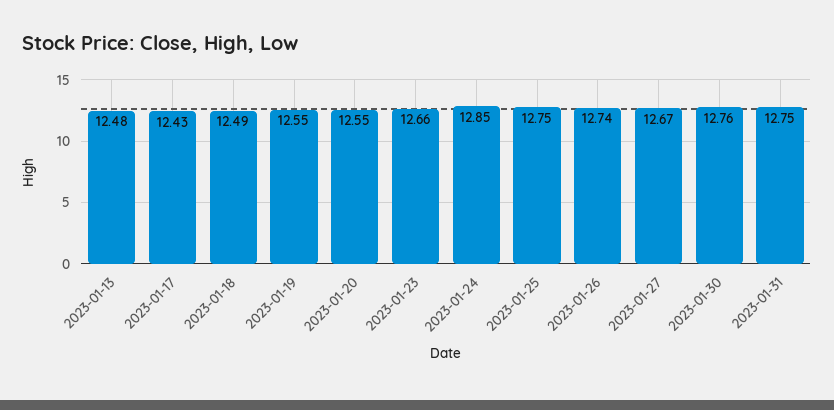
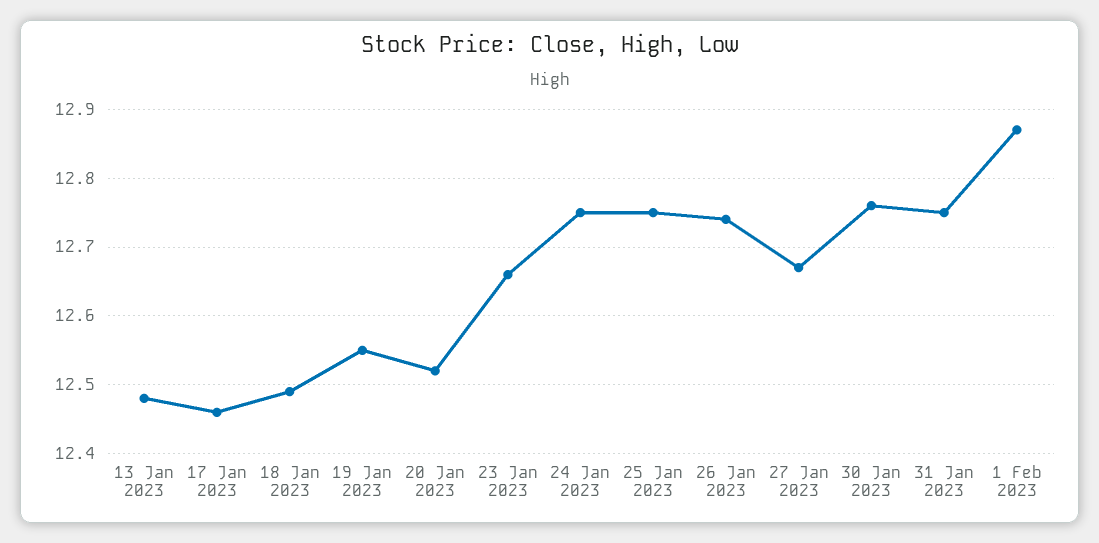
2023-01-17: 12.43 -> 12.46
2023-01-20: 12.55 -> 12.52
2023-01-24: 12.85 -> 12.75
1 Feb 2023: none -> 12.87

